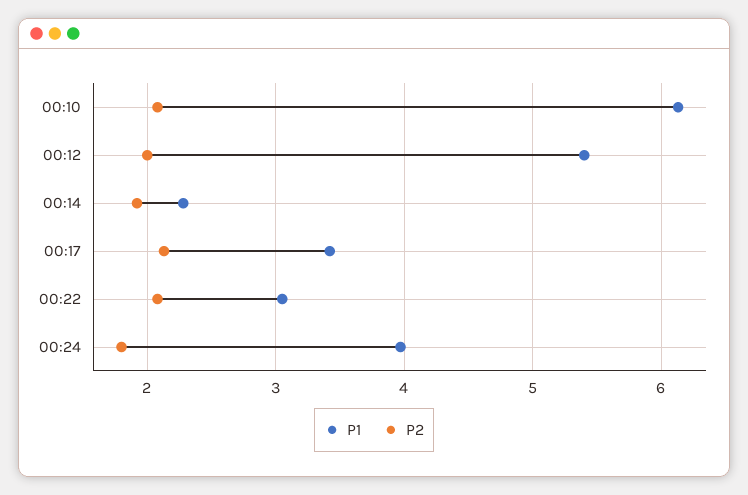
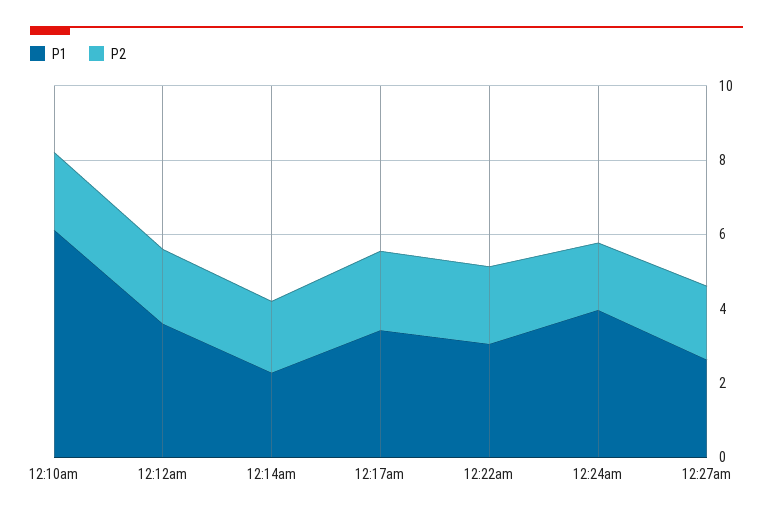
P1, 00:12: 5.4 -> 3.5
P1, 12:27am: none -> 2.5
P2, 12:27am: none -> 2

